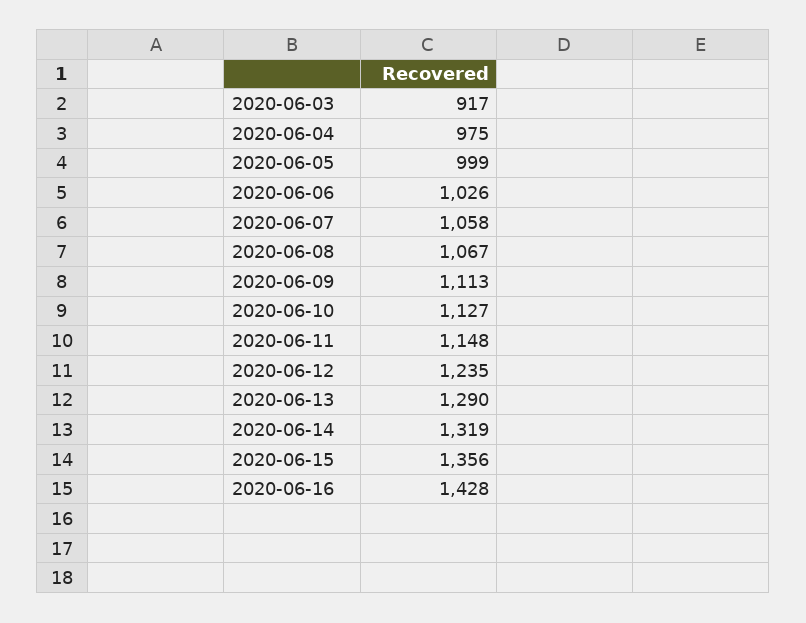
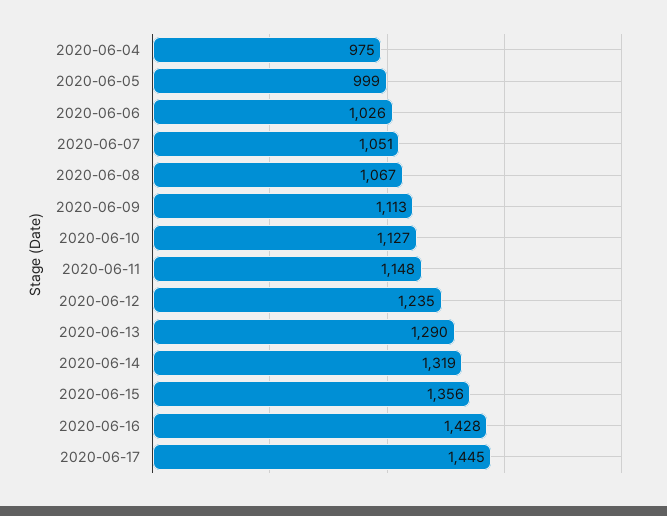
2020-06-03: 917 -> none
2020-06-07: 1058 -> 1051
2020-06-17: none -> 1445

